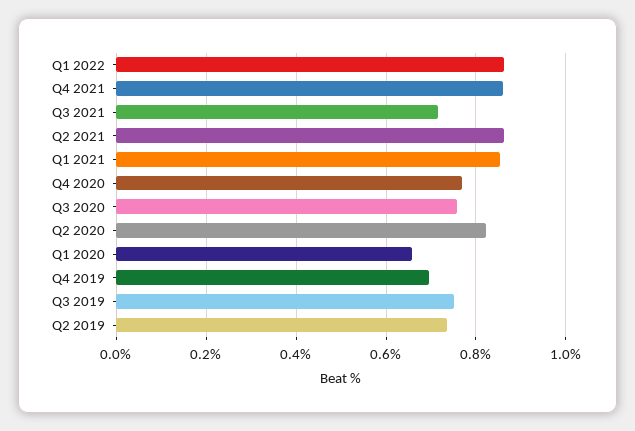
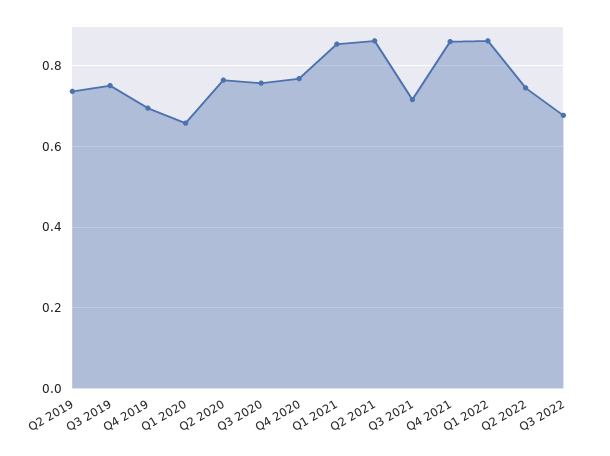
Q2 2020: 0.82 -> 0.76
Q2 2022: none -> 0.74
Q3 2022: none -> 0.68

